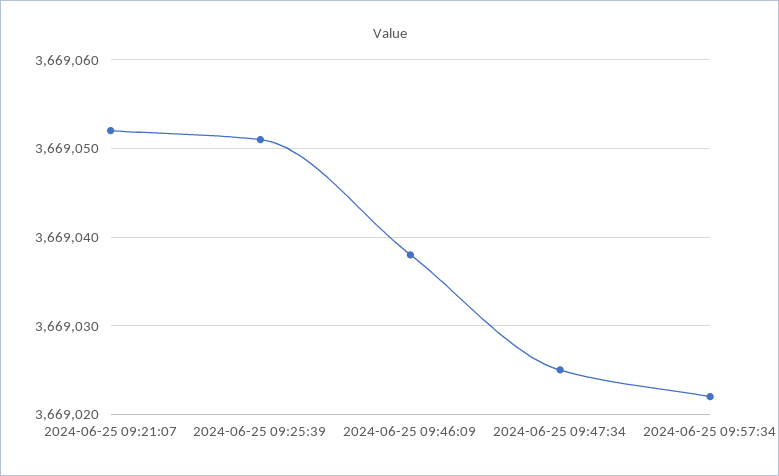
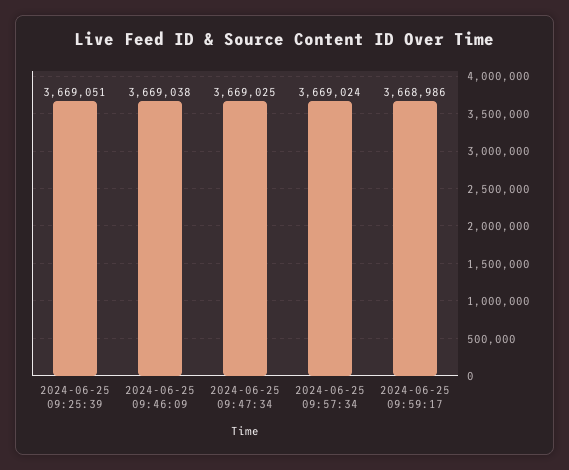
2024-06-25 09:21:07: 3669052 -> none
2024-06-25 09:57:34: 3669022 -> 3669024
2024-06-25 09:59:17: none -> 3668986

